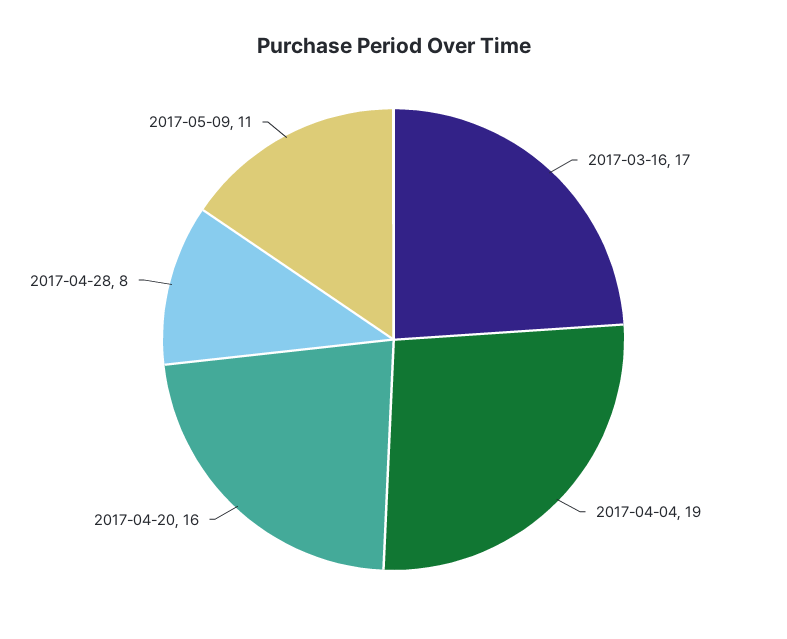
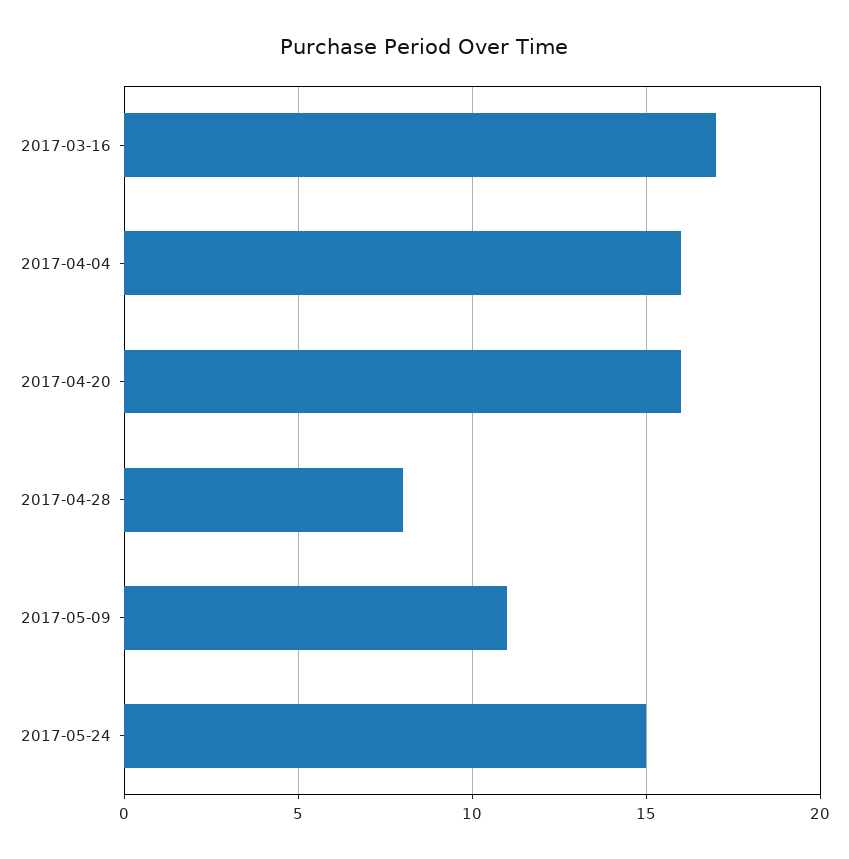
2017-04-04: 19 -> 16
2017-05-24: none -> 15

